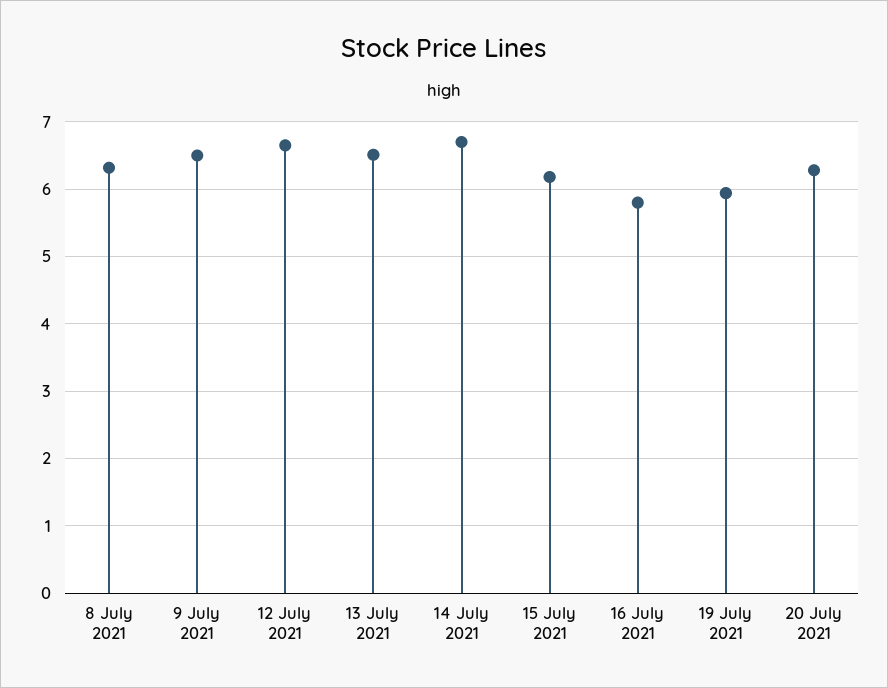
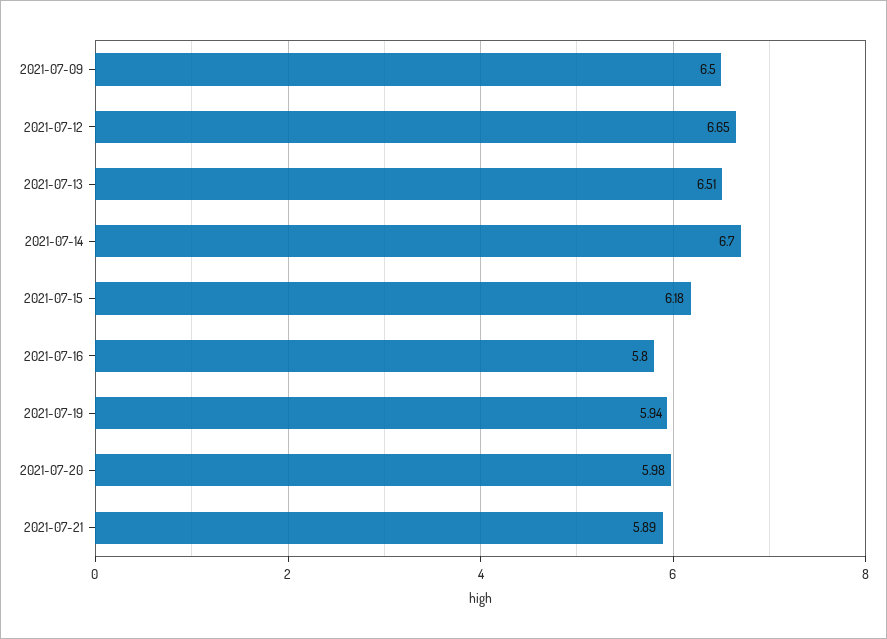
8 July 2021: 6.3 -> none
20 July 2021: 6.3 -> 5.98
2021-07-21: none -> 5.89

